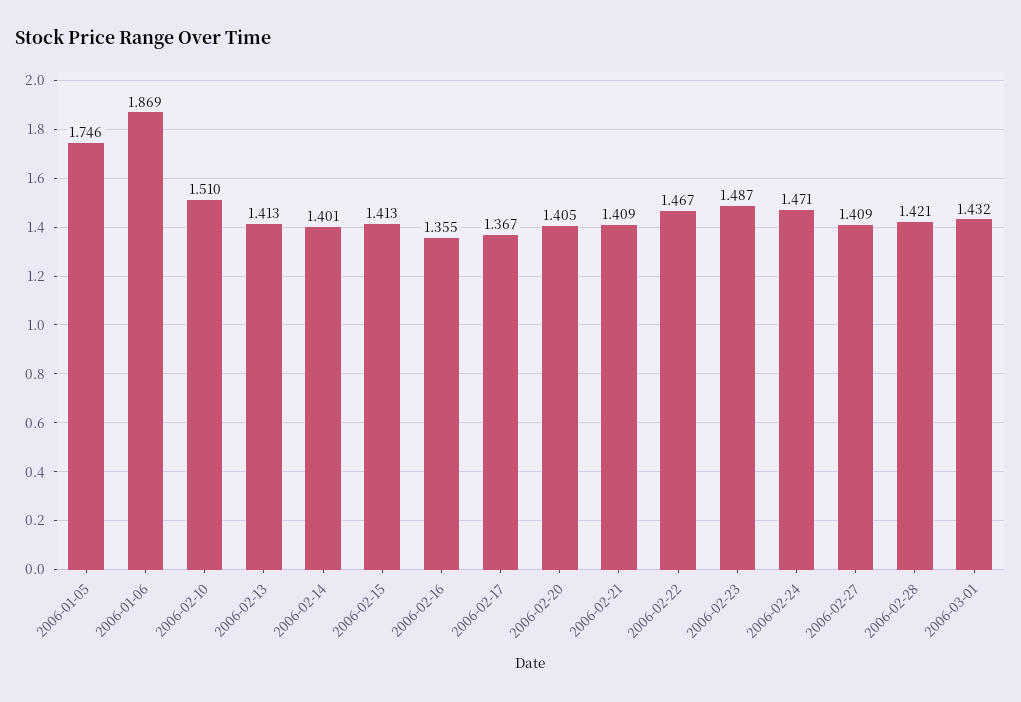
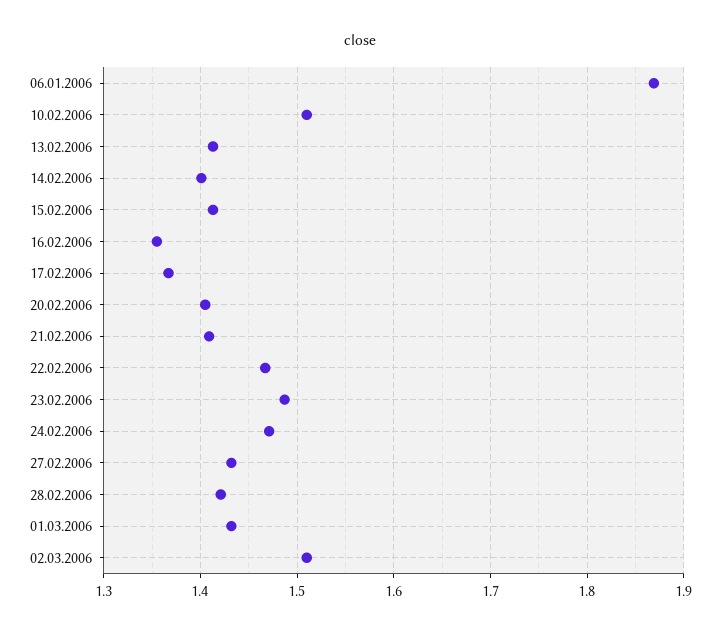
2006-01-05: 1.746 -> none
2006-02-27: 1.409 -> 1.43
02.03.2006: none -> 1.51

